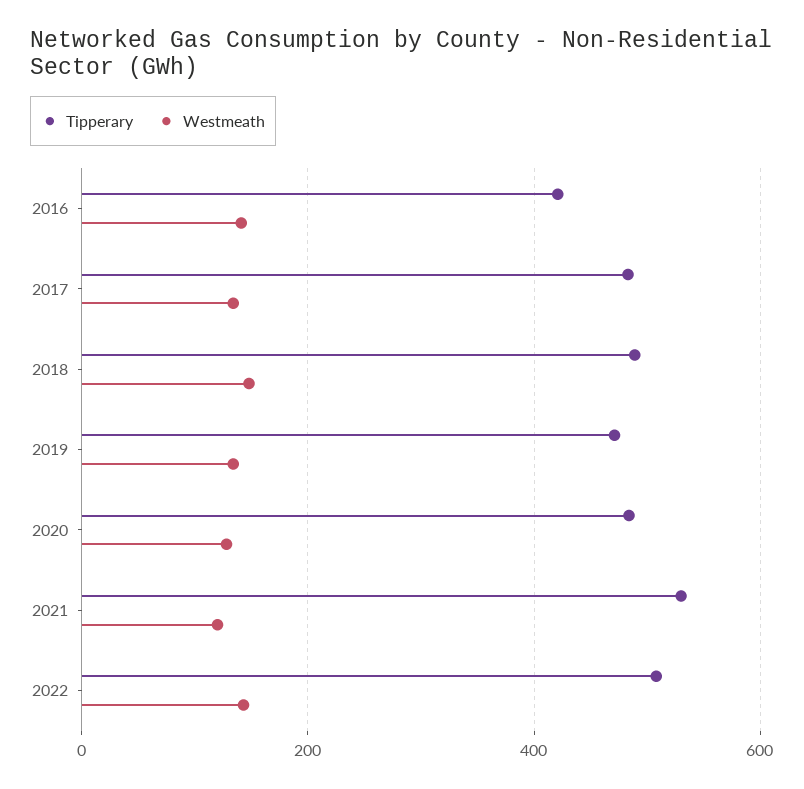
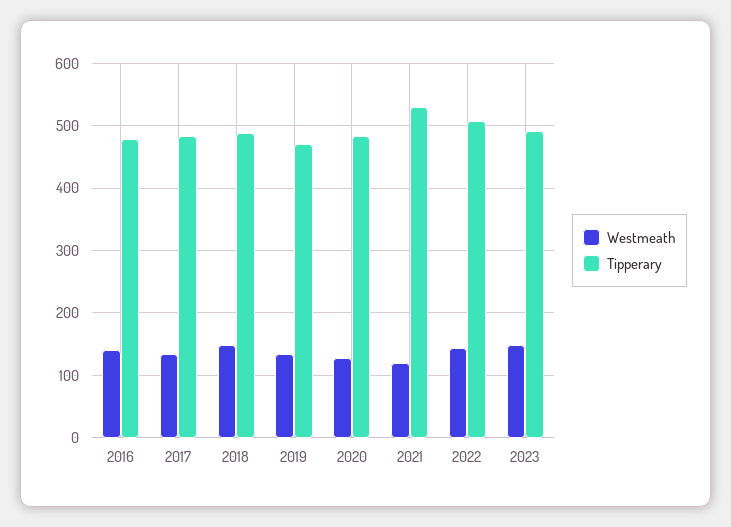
Tipperary, 2016: 420 -> 480
Westmeath, 2023: none -> 150
Tipperary, 2023: none -> 490

